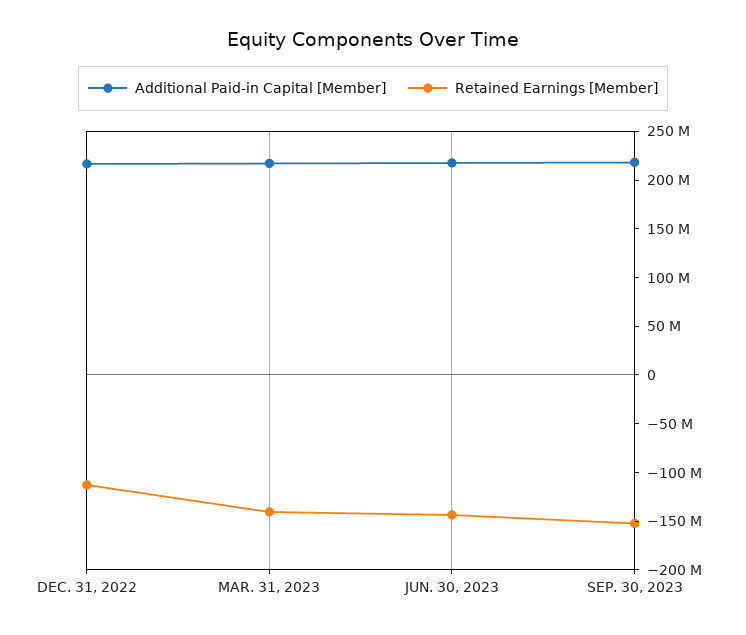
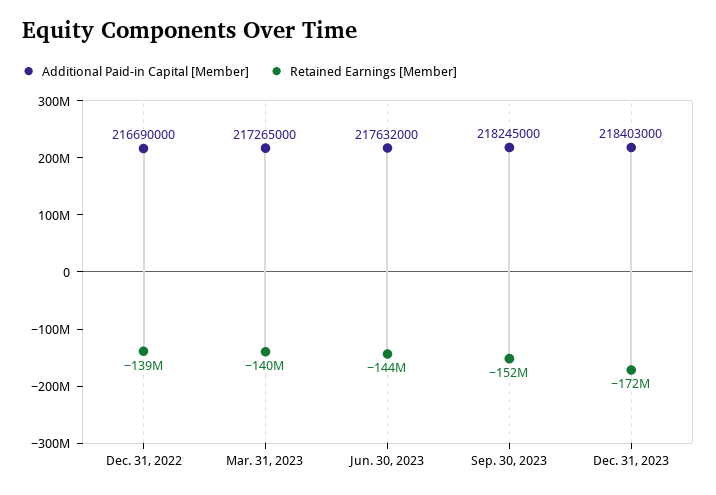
Retained Earnings [Member], DEC. 31, 2022: -110000000 -> -139000000
Additional Paid-in Capital [Member], Dec. 31, 2023: none -> 218403000
Retained Earnings [Member], Dec. 31, 2023: none -> -172000000

